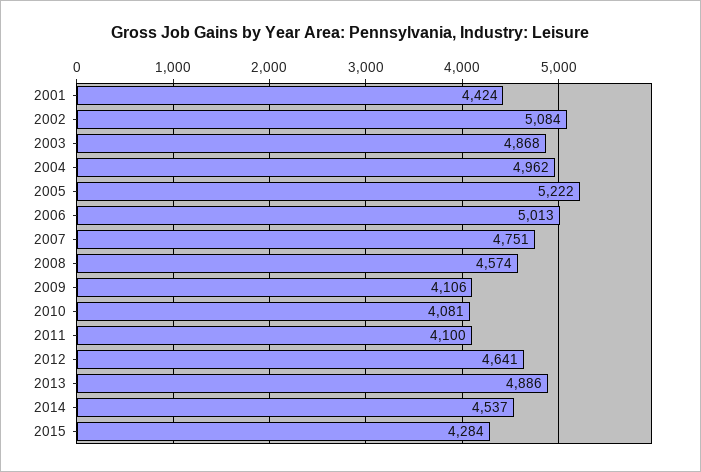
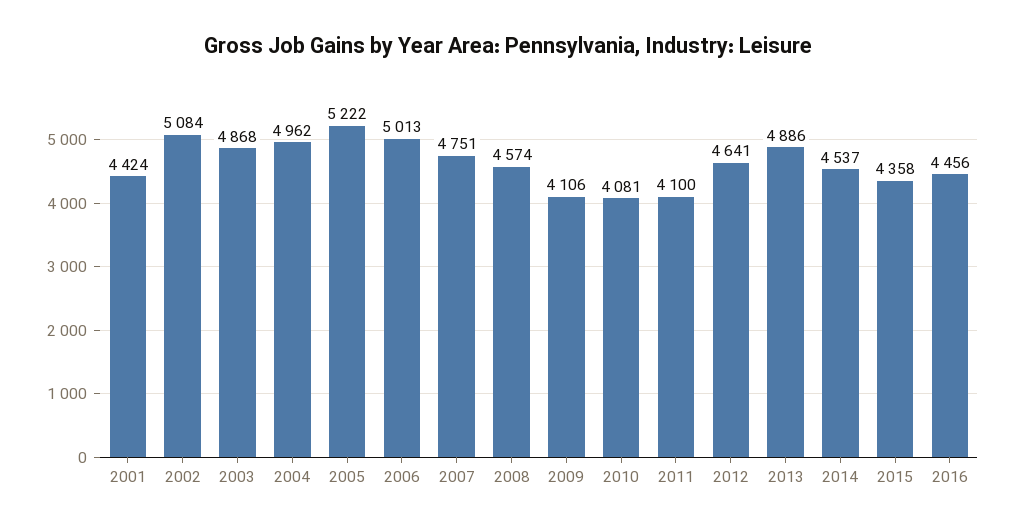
2015: 4284 -> 4358
2016: none -> 4456

